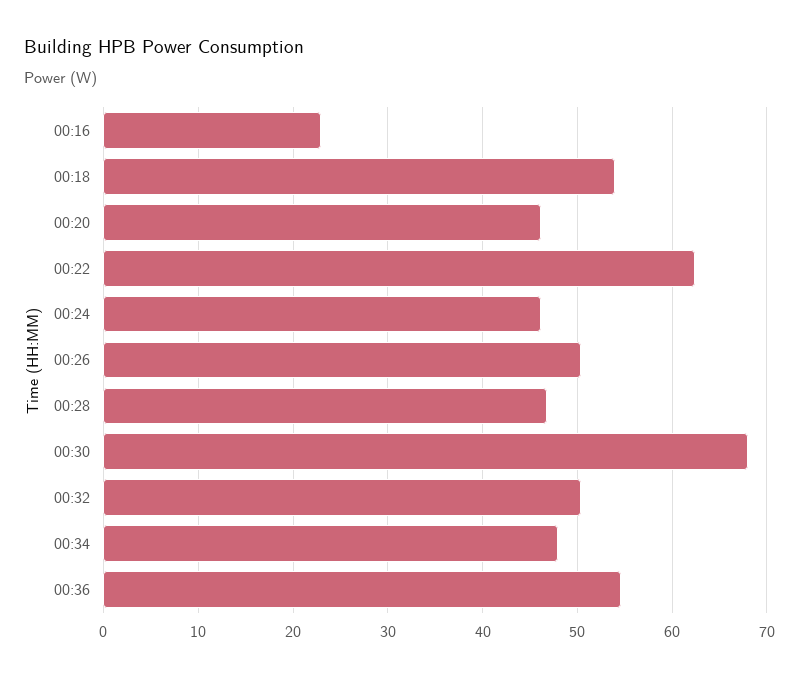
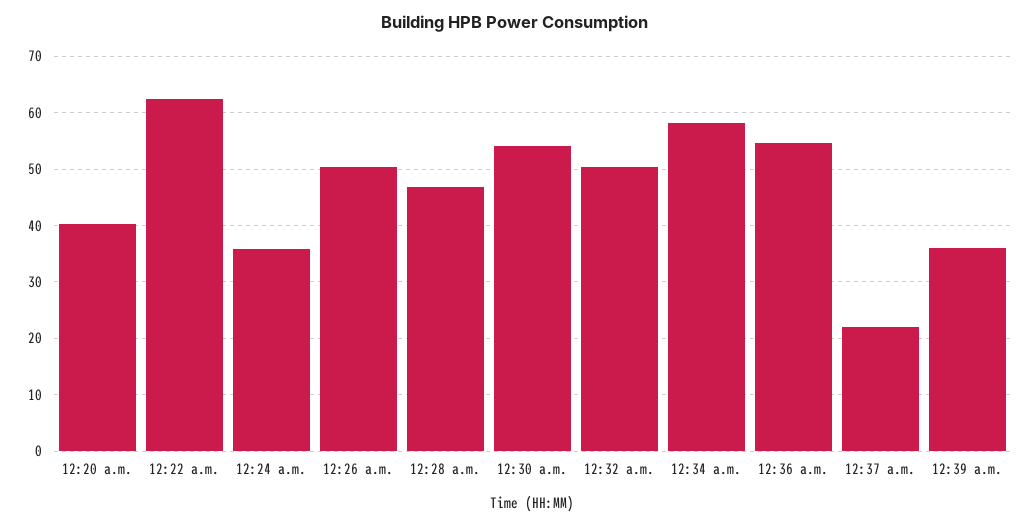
00:16: 23 -> none
00:18: 54 -> none
00:20: 46 -> 40
00:24: 46 -> 36
00:30: 68 -> 54
00:34: 48 -> 58
12:37 a.m.: none -> 22
12:39 a.m.: none -> 36

